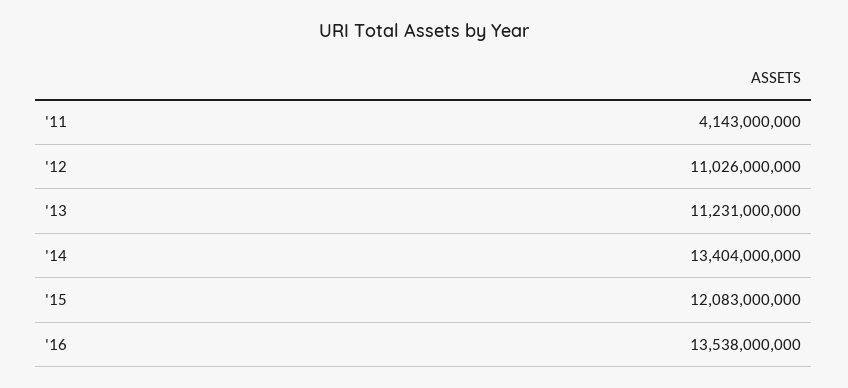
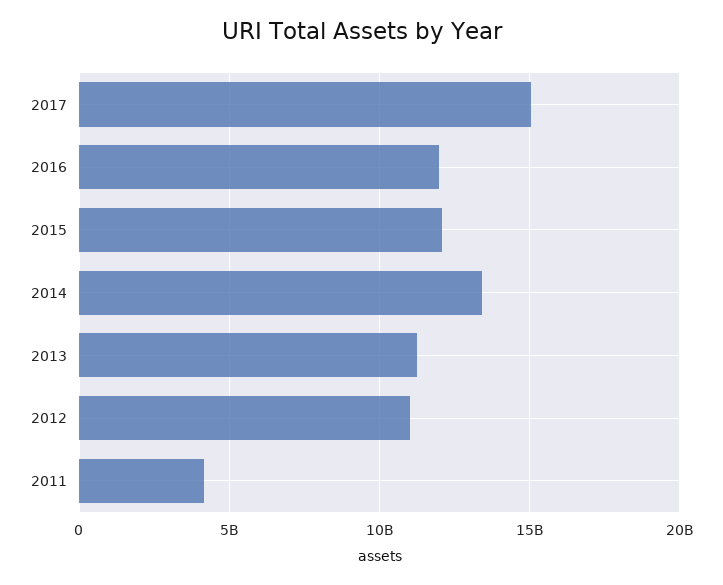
'16: 13538000000 -> 12000000000
2017: none -> 15000000000

